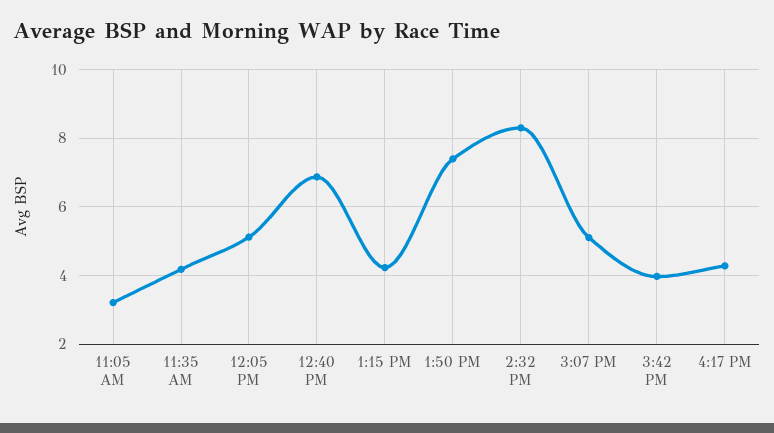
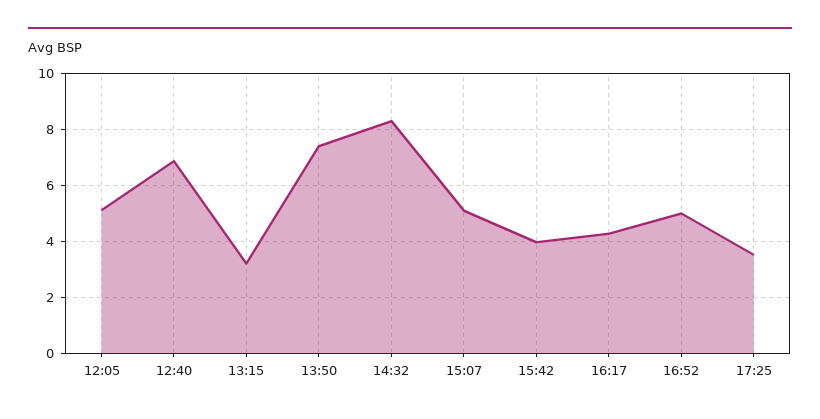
11:05 AM: 3.2 -> none
11:35 AM: 4.2 -> none
1:15 PM: 4.2 -> 3.25
16:52: none -> 5
17:25: none -> 3.5

